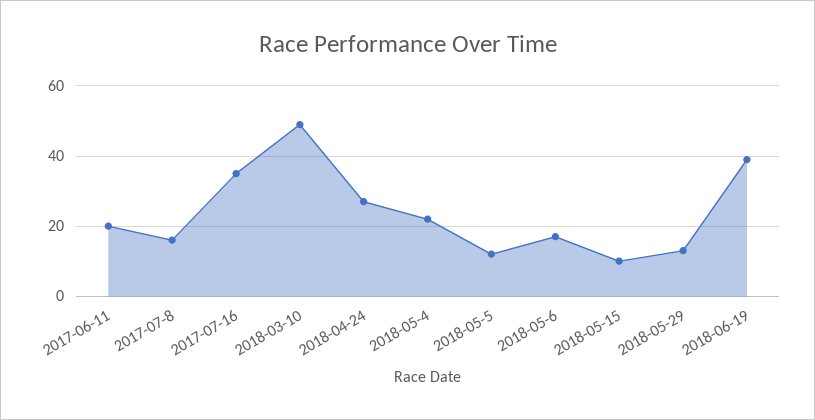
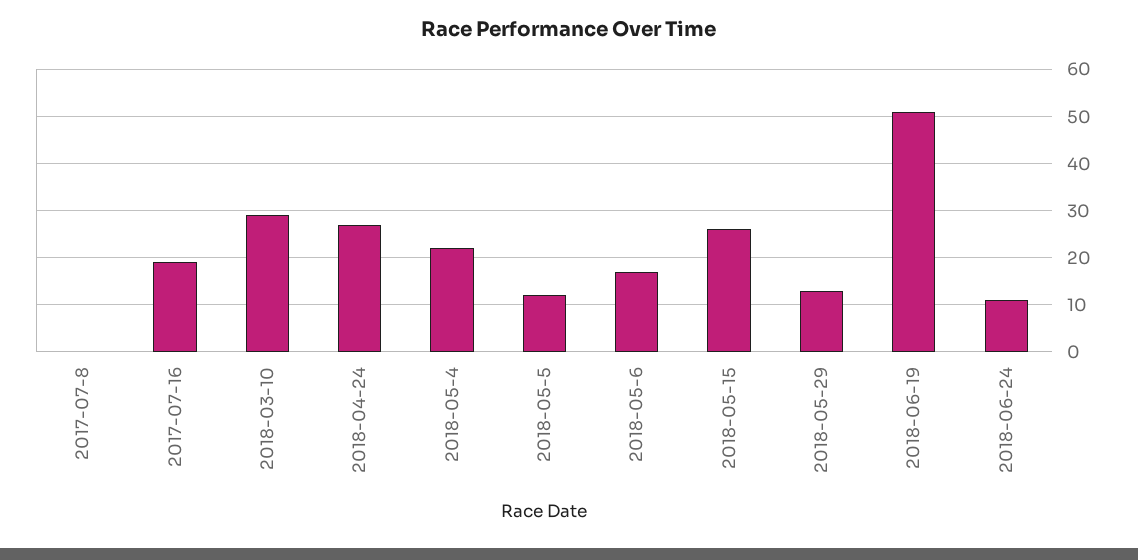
2017-06-11: 20 -> none
2017-07-8: 15 -> 0
2017-07-16: 35 -> 20
2018-03-10: 50 -> 30
2018-05-15: 10 -> 25
2018-06-19: 40 -> 50
2018-06-24: none -> 10

